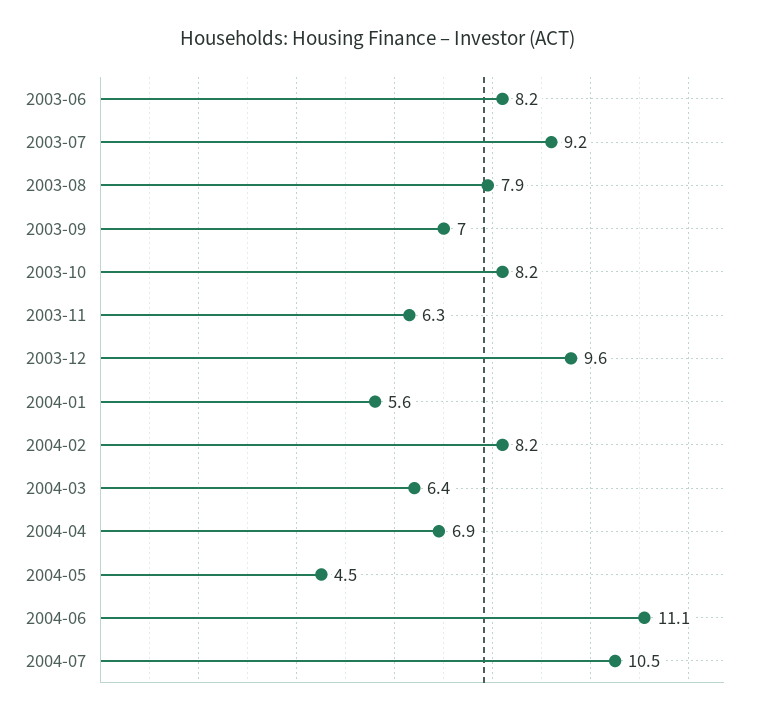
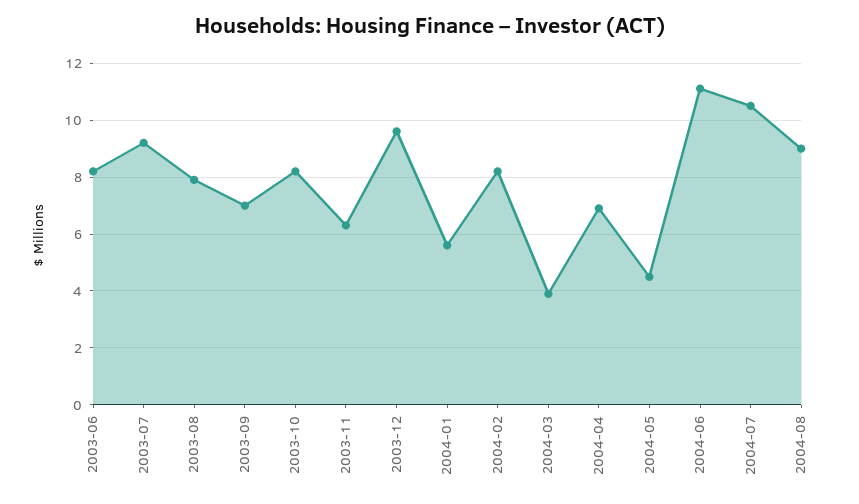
2004-03: 6.4 -> 4
2004-08: none -> 9

